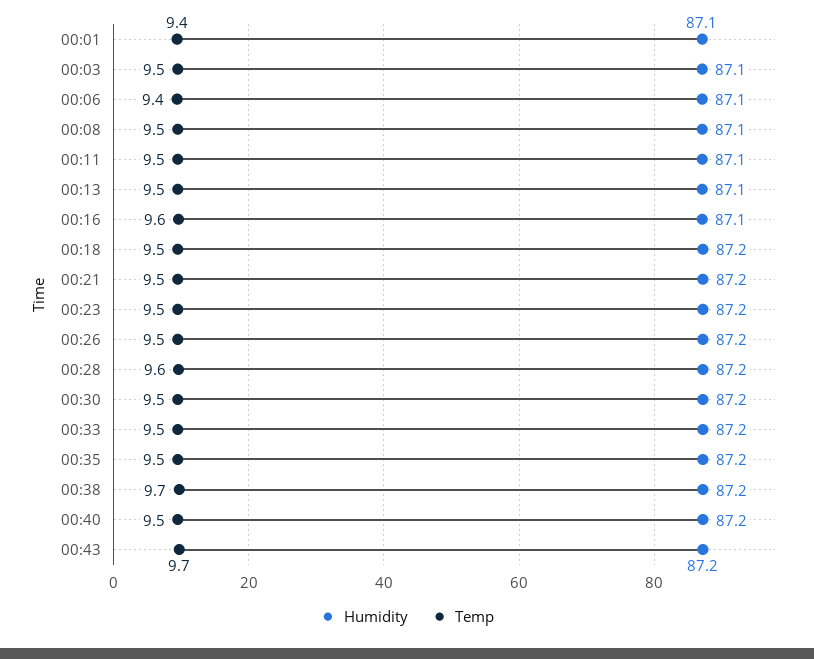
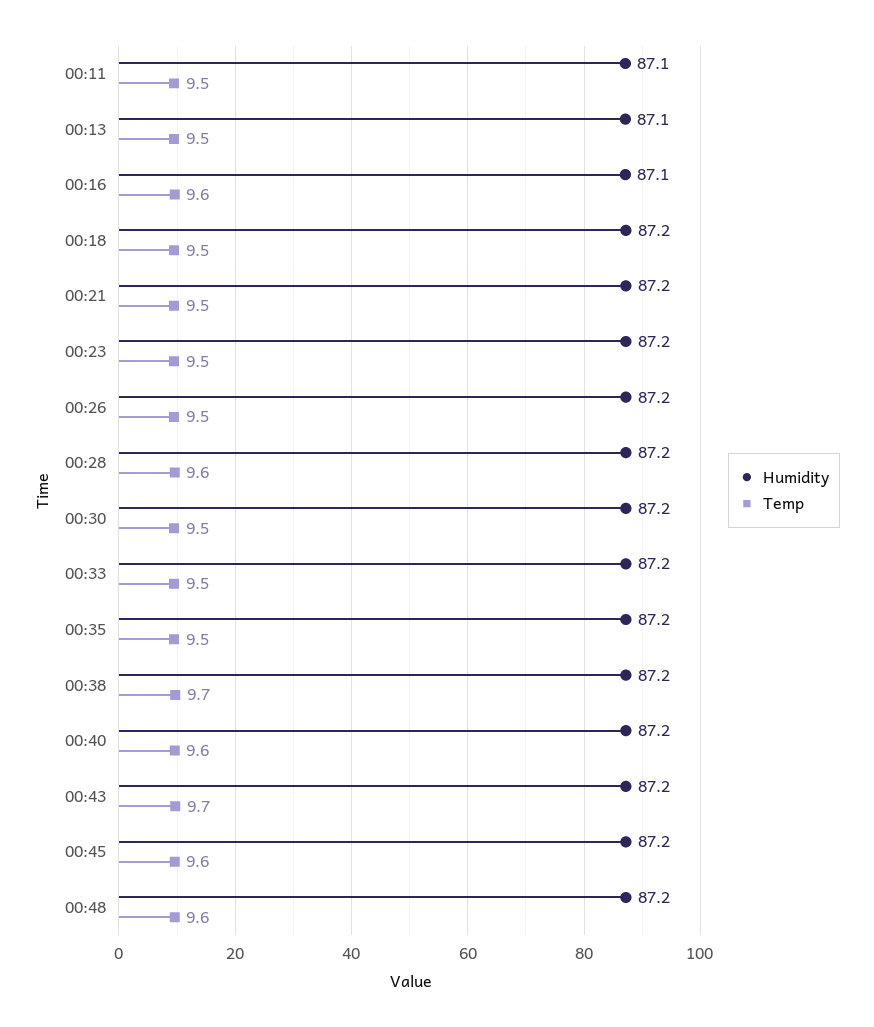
Humidity, 00:01: 87.1 -> none
Temp, 00:01: 9.4 -> none
Humidity, 00:03: 87.1 -> none
Temp, 00:03: 9.5 -> none
Humidity, 00:06: 87.1 -> none
Temp, 00:06: 9.4 -> none
Humidity, 00:08: 87.1 -> none
Temp, 00:08: 9.5 -> none
Temp, 00:40: 9.5 -> 9.6
Humidity, 00:45: none -> 87.2
Temp, 00:45: none -> 9.6
Humidity, 00:48: none -> 87.2
Temp, 00:48: none -> 9.6

